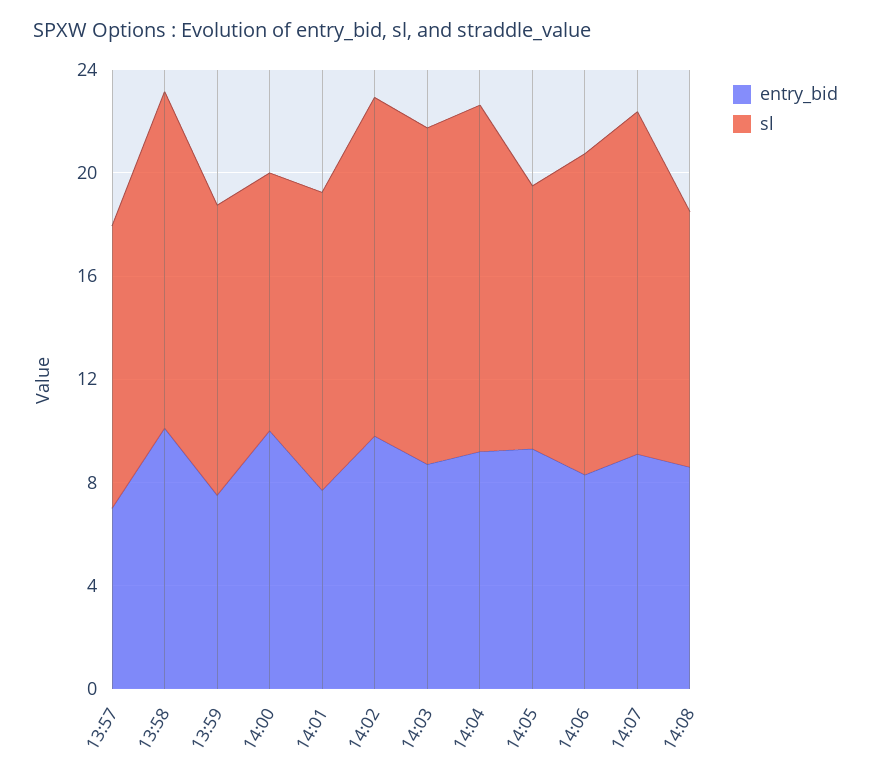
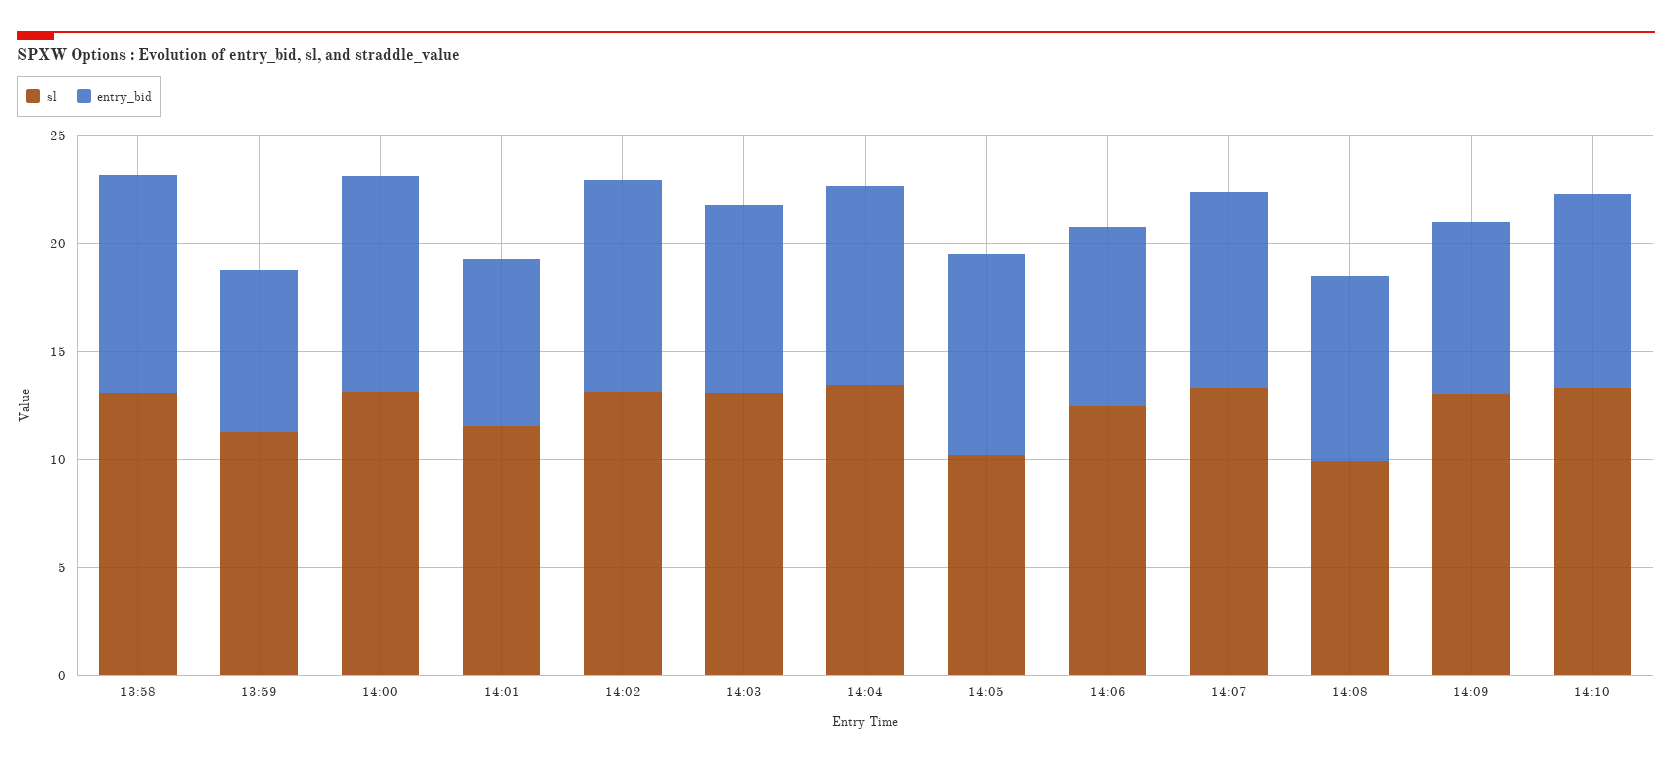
entry_bid, 13:57: 7 -> none
sl, 13:57: 11 -> none
sl, 14:00: 10 -> 13
sl, 14:09: none -> 13
entry_bid, 14:09: none -> 8
sl, 14:10: none -> 13
entry_bid, 14:10: none -> 9

